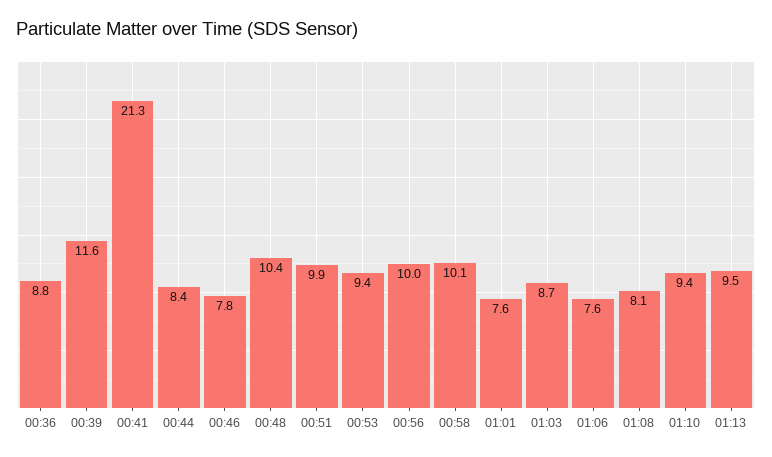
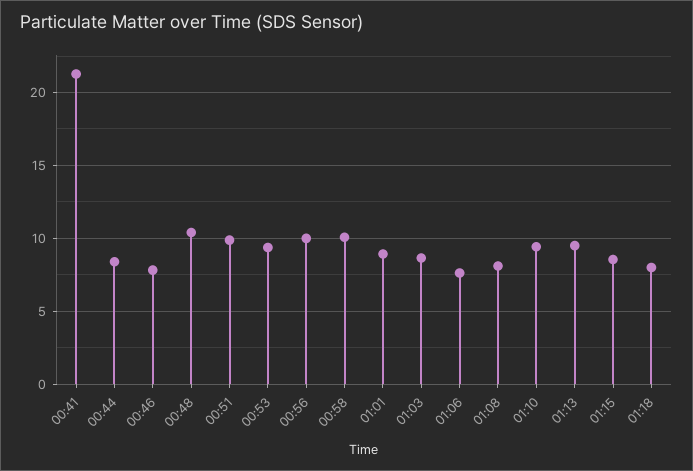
00:36: 8.8 -> none
00:39: 11.6 -> none
01:01: 7.6 -> 9
01:15: none -> 8.5
01:18: none -> 8

